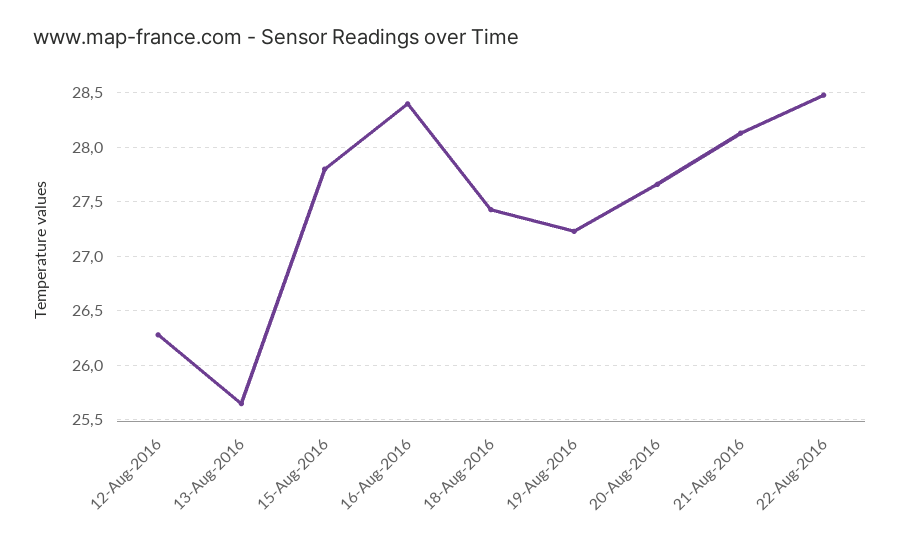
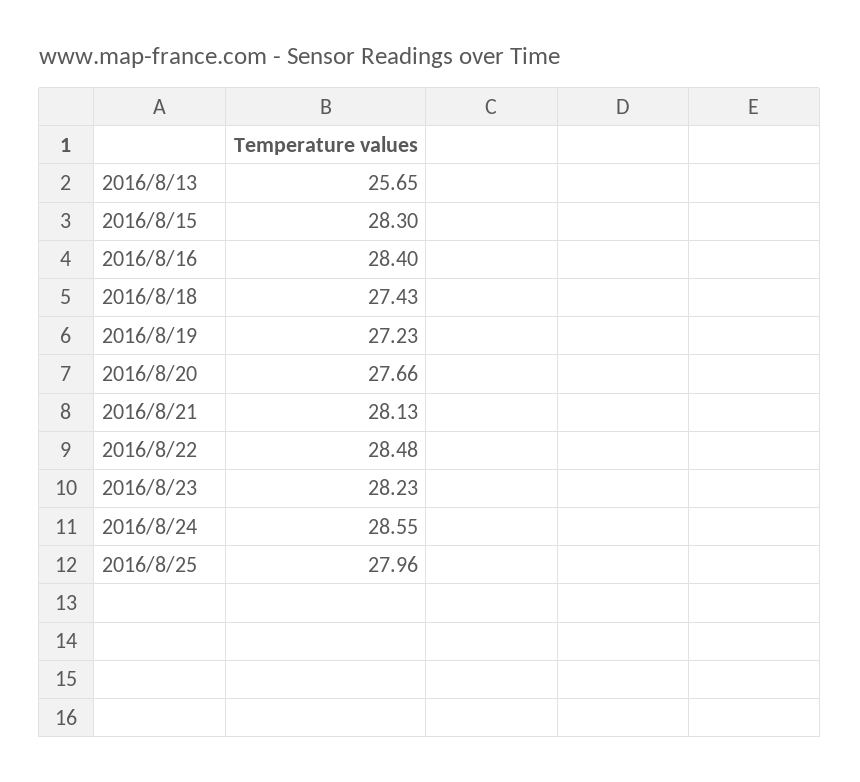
12-Aug-2016: 26.3 -> none
15-Aug-2016: 27.8 -> 28.3
2016/8/23: none -> 28.23
2016/8/24: none -> 28.55
2016/8/25: none -> 27.96

